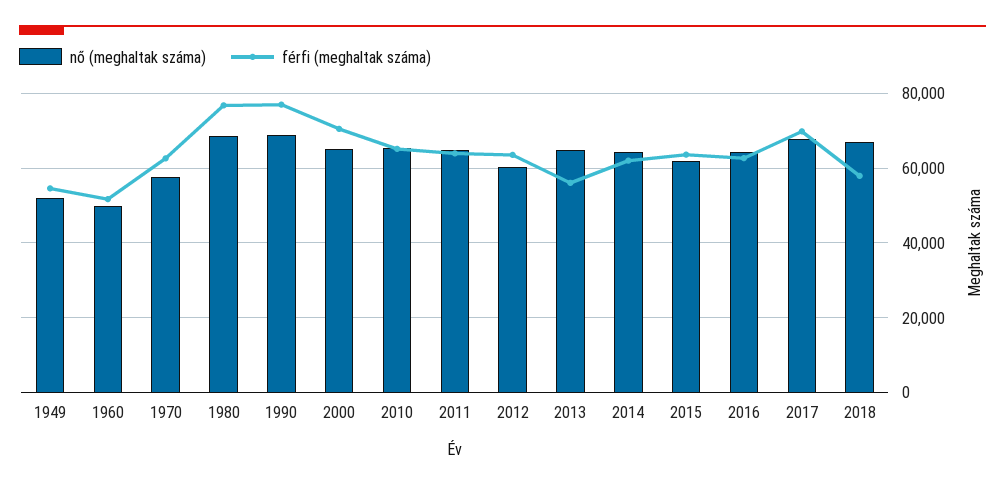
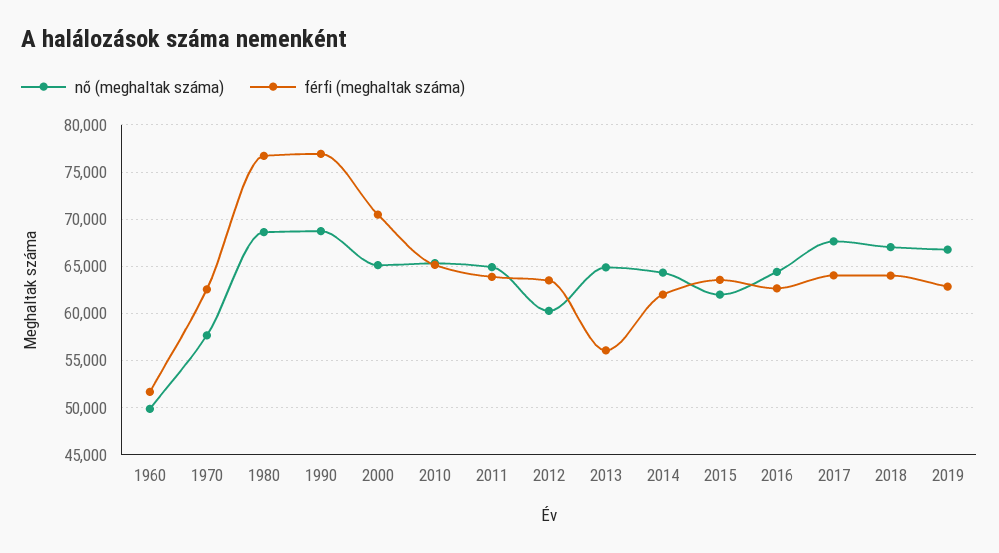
nő (meghaltak száma), 1949: 52000 -> none
férfi (meghaltak száma), 1949: 54000 -> none
férfi (meghaltak száma), 2017: 70000 -> 64000
férfi (meghaltak száma), 2018: 58000 -> 64000
nő (meghaltak száma), 2019: none -> 67000
férfi (meghaltak száma), 2019: none -> 63000

